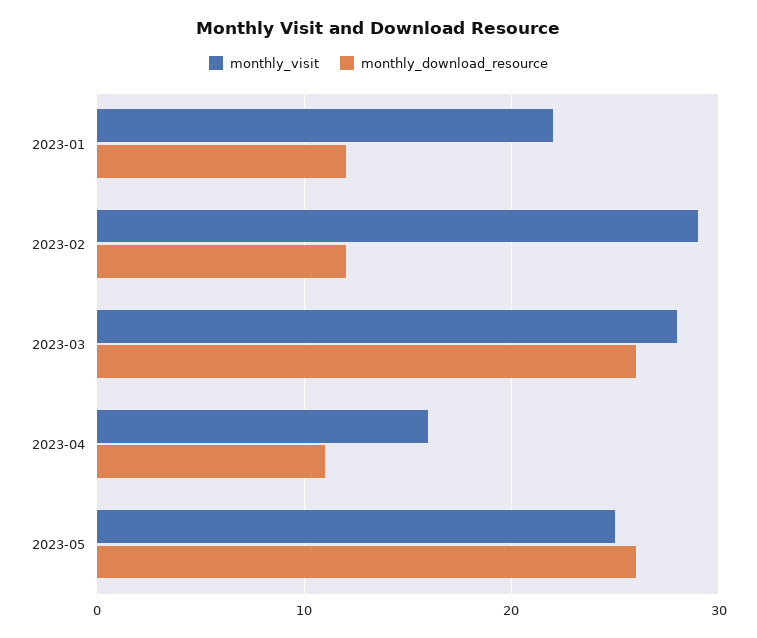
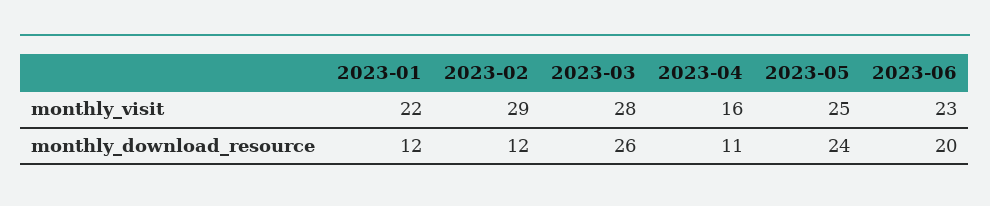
monthly_download_resource, 2023-05: 26 -> 24
monthly_visit, 2023-06: none -> 23
monthly_download_resource, 2023-06: none -> 20

